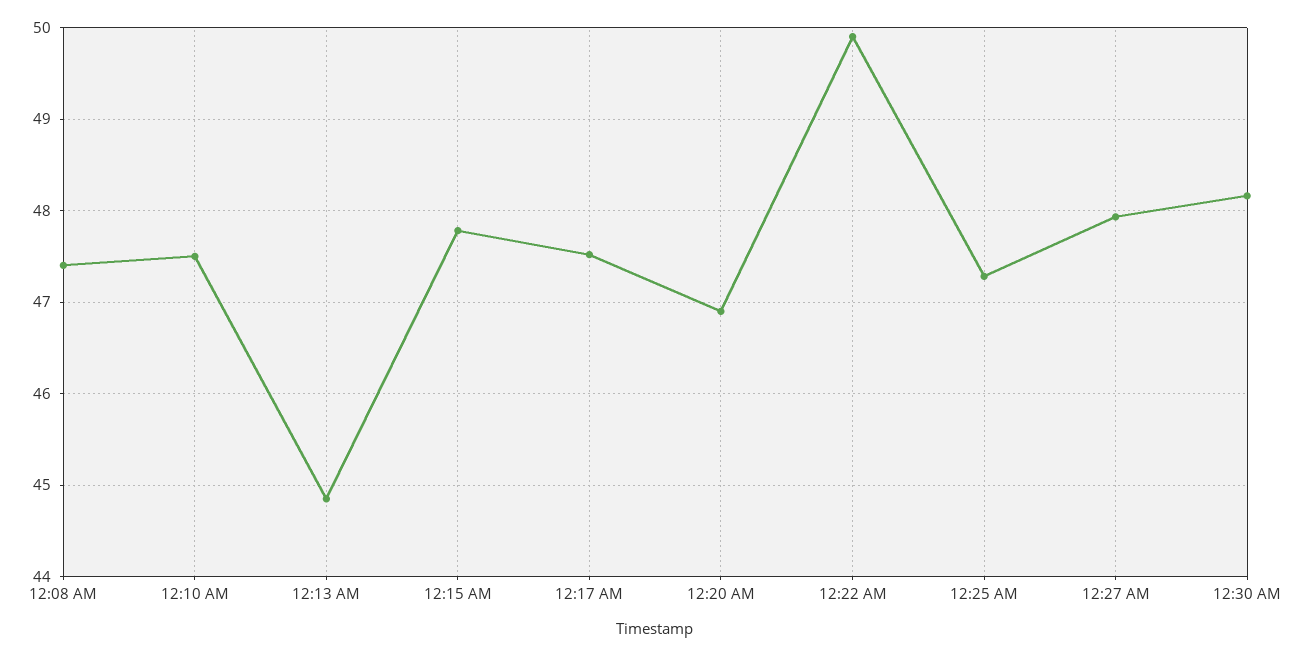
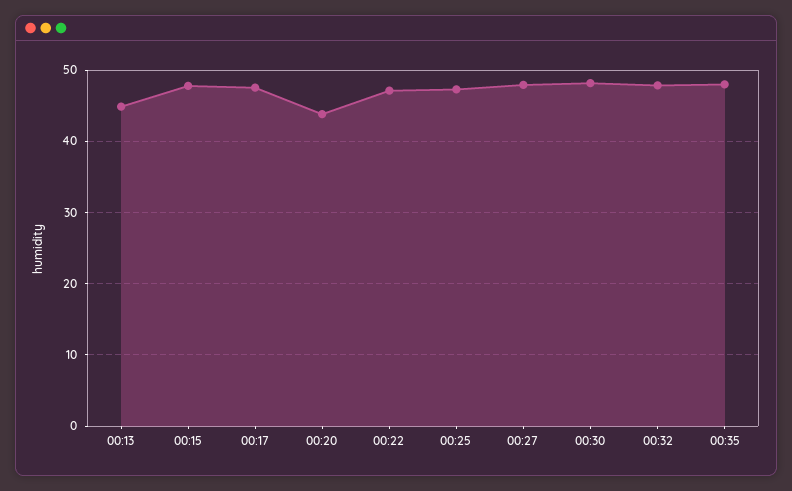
12:08 AM: 47.4 -> none
12:10 AM: 47.5 -> none
12:20 AM: 46.9 -> 44
12:22 AM: 49.9 -> 47
00:32: none -> 48
00:35: none -> 48

